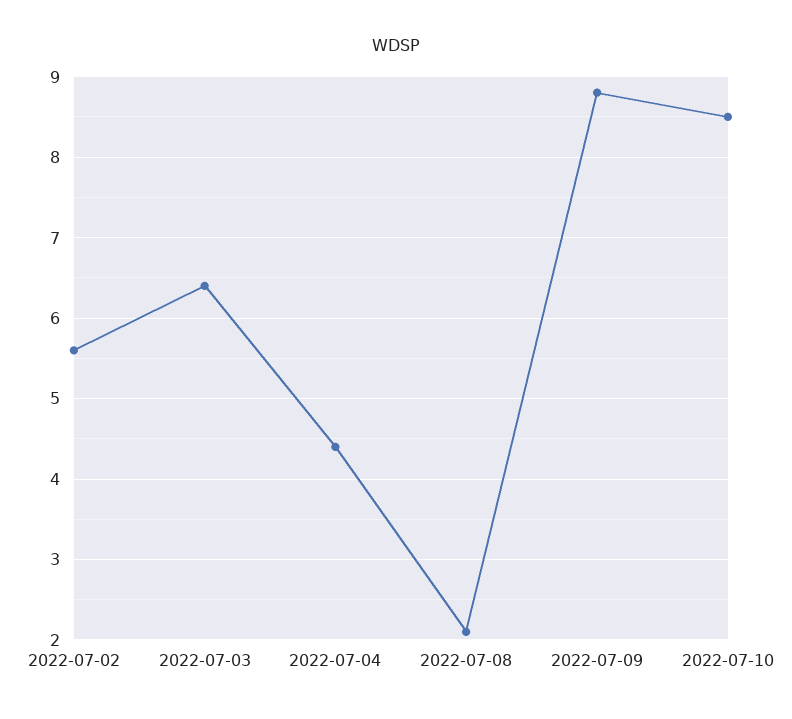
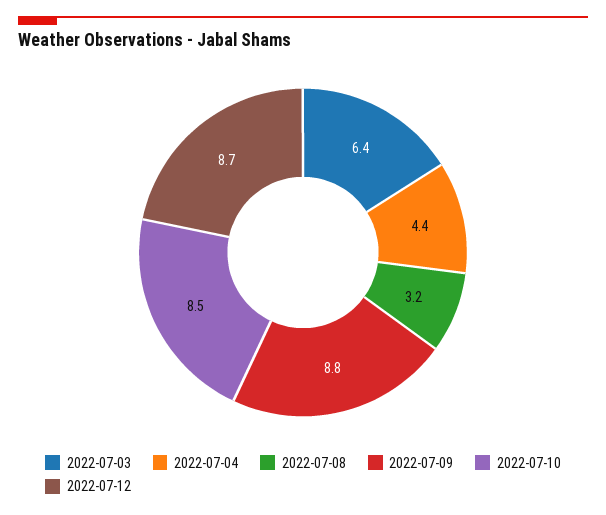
2022-07-02: 5.6 -> none
2022-07-08: 2.1 -> 3.2
2022-07-12: none -> 8.7

